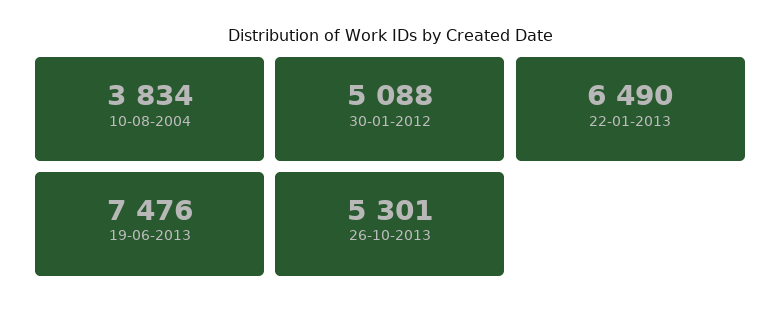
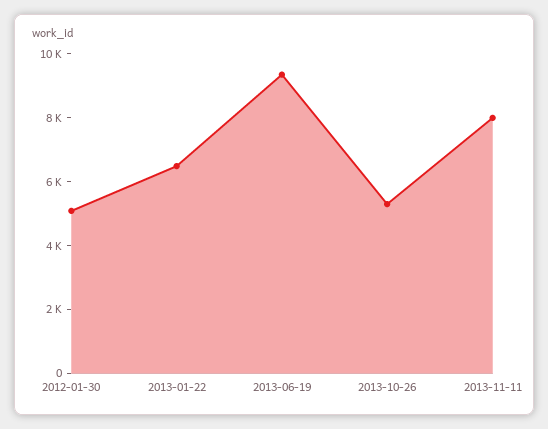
10-08-2004: 3834 -> none
19-06-2013: 7476 -> 9500
2013-11-11: none -> 8000

